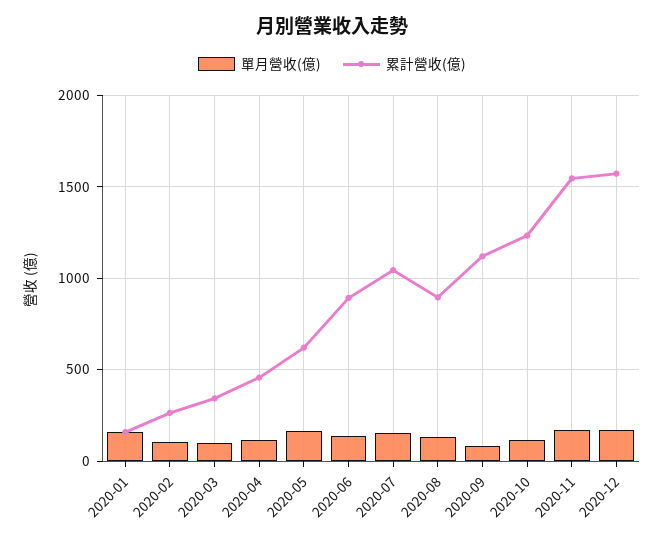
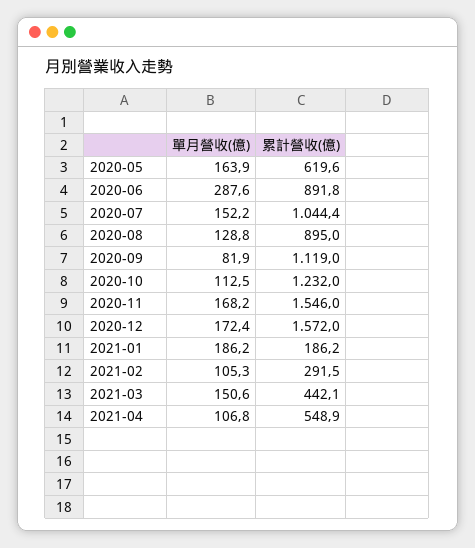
單月營收(億), 2020-01: 150 -> none
累計營收(億), 2020-01: 150 -> none
單月營收(億), 2020-02: 100 -> none
累計營收(億), 2020-02: 250 -> none
單月營收(億), 2020-03: 100 -> none
累計營收(億), 2020-03: 350 -> none
單月營收(億), 2020-04: 100 -> none
累計營收(億), 2020-04: 450 -> none
單月營收(億), 2020-06: 150 -> 287.6
單月營收(億), 2021-01: none -> 186.2
累計營收(億), 2021-01: none -> 186.2
單月營收(億), 2021-02: none -> 105.3
累計營收(億), 2021-02: none -> 291.5
單月營收(億), 2021-03: none -> 150.6
累計營收(億), 2021-03: none -> 442.1
單月營收(億), 2021-04: none -> 106.8
累計營收(億), 2021-04: none -> 548.9

